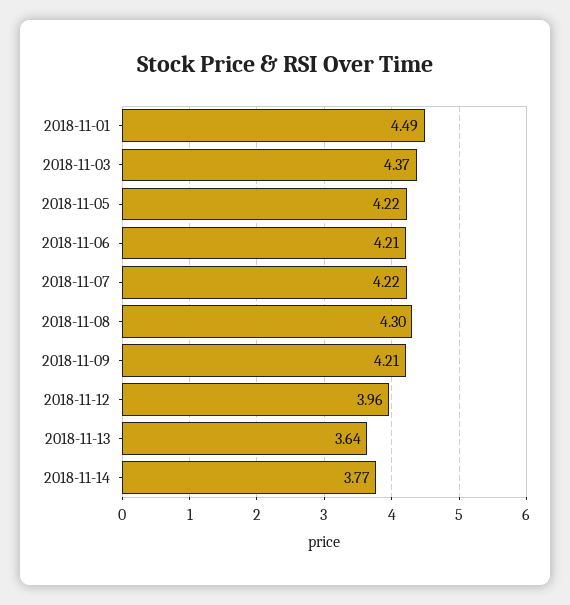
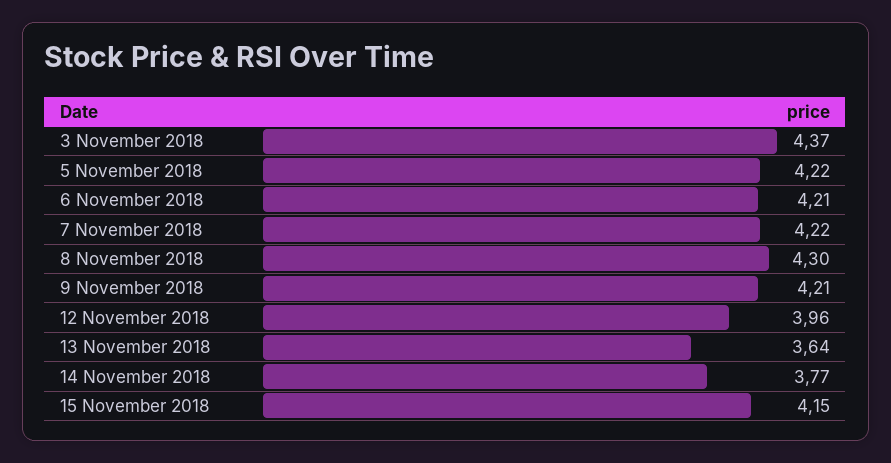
2018-11-01: 4.49 -> none
15 November 2018: none -> 4.15

